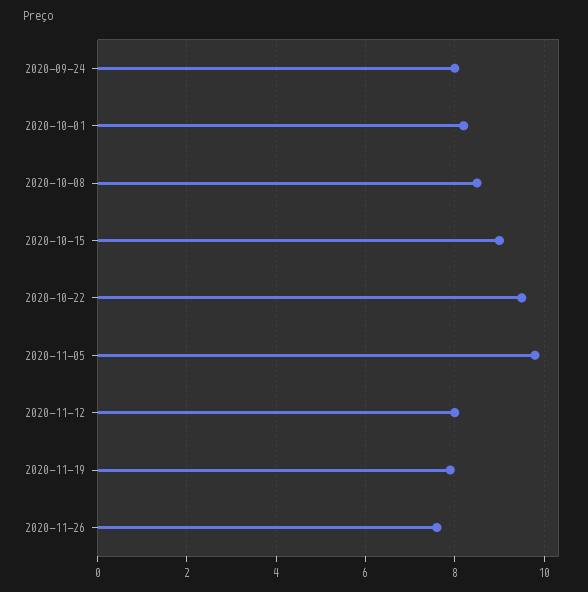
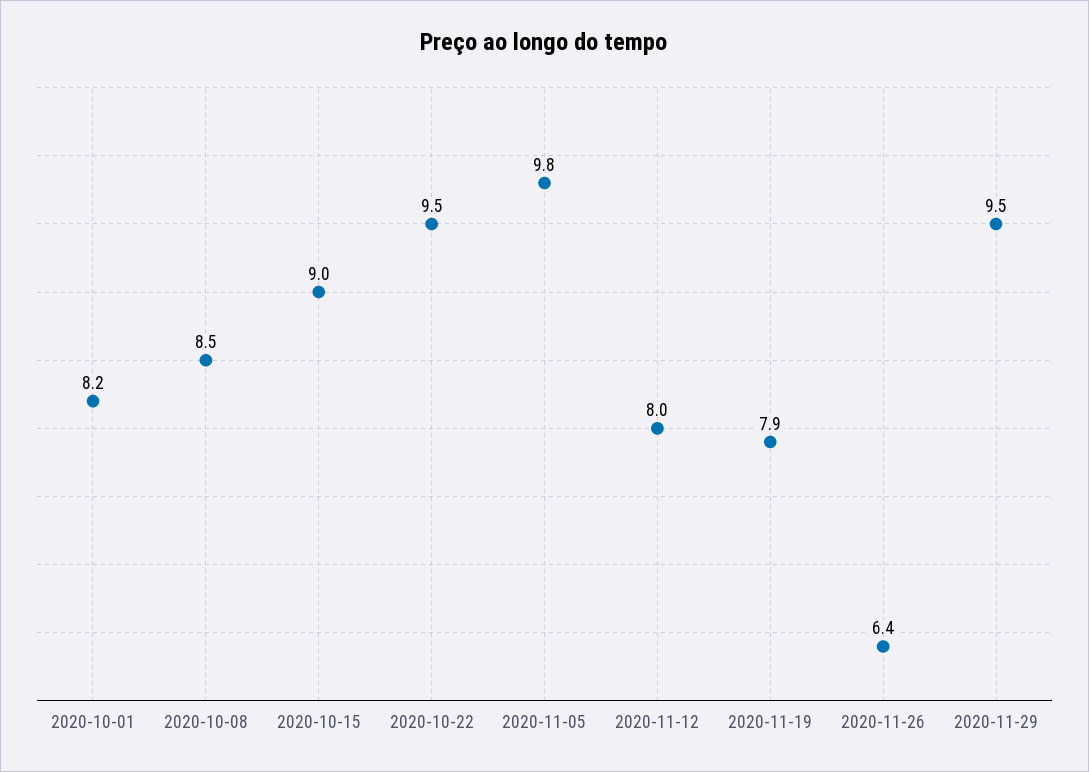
2020-09-24: 8 -> none
2020-11-26: 7.5 -> 6.4
2020-11-29: none -> 9.5

